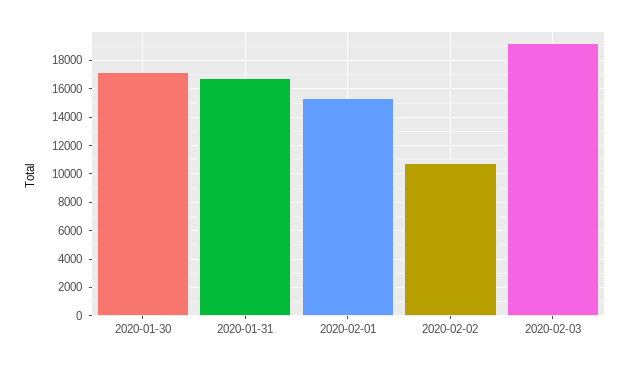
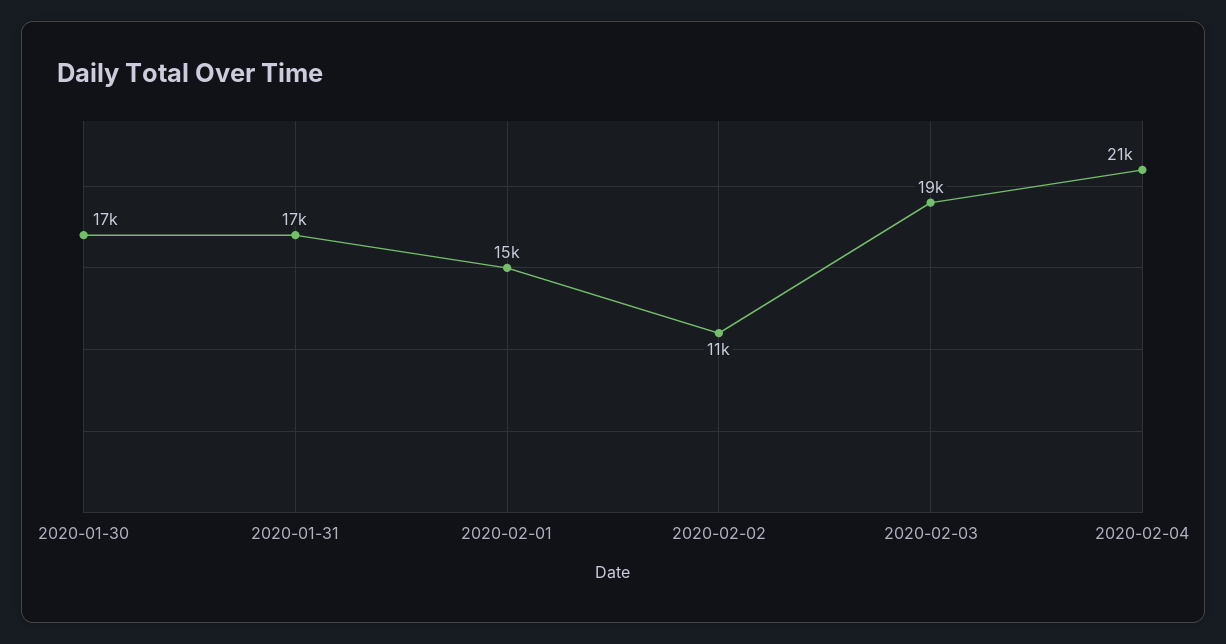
2020-02-04: none -> 21000

